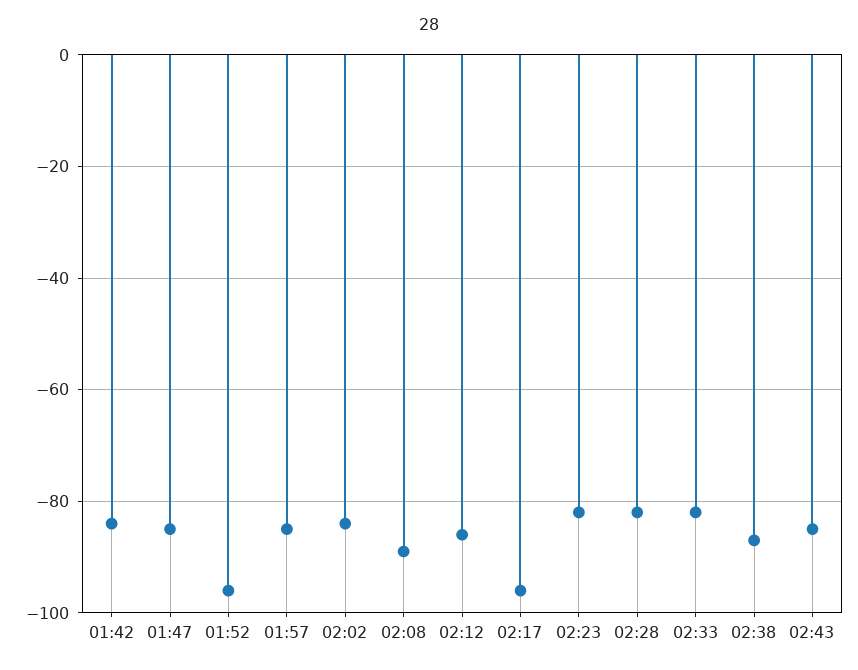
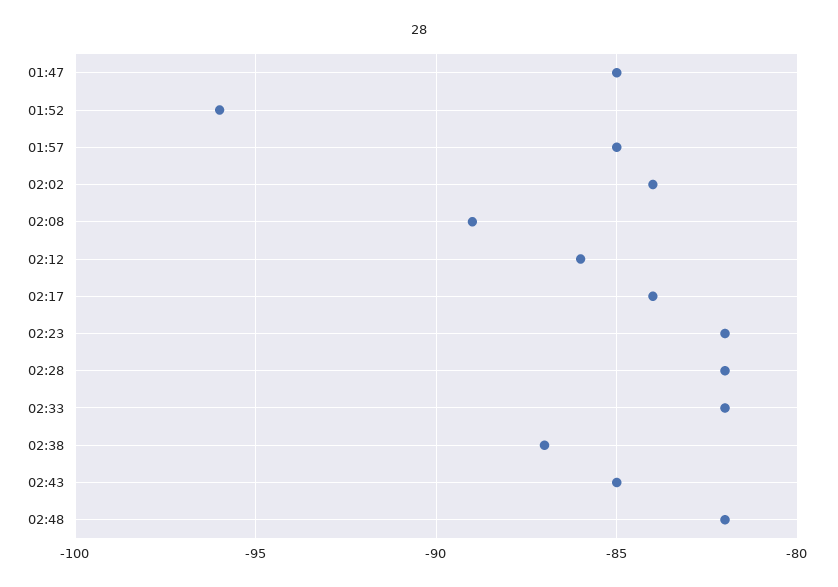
01:42: -85 -> none
02:17: -95 -> -84
02:48: none -> -82

